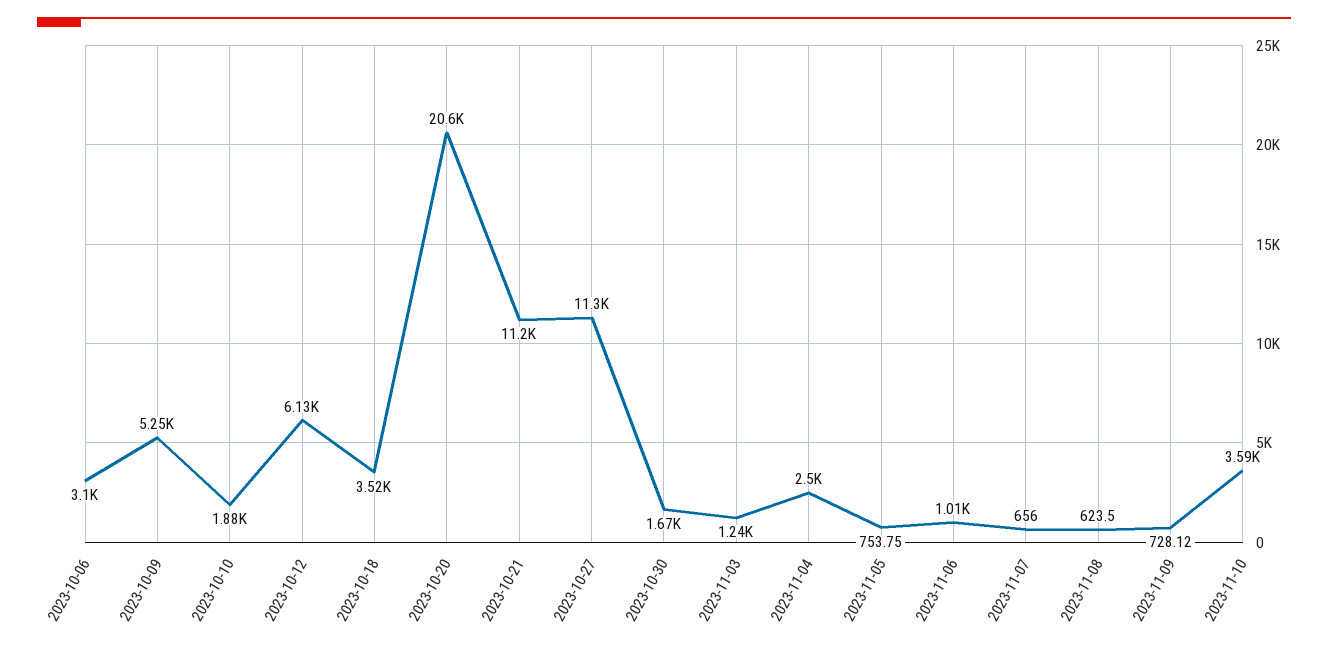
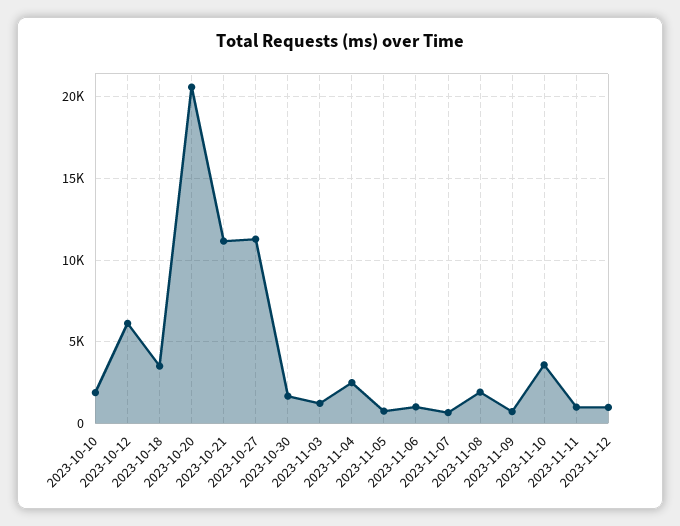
2023-10-06: 3100 -> none
2023-10-09: 5250 -> none
2023-11-08: 623.5 -> 2000
2023-11-11: none -> 1000
2023-11-12: none -> 1000

